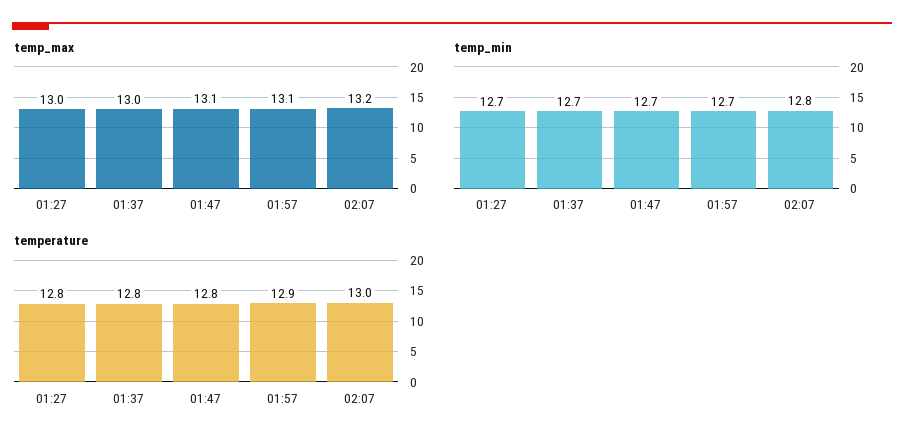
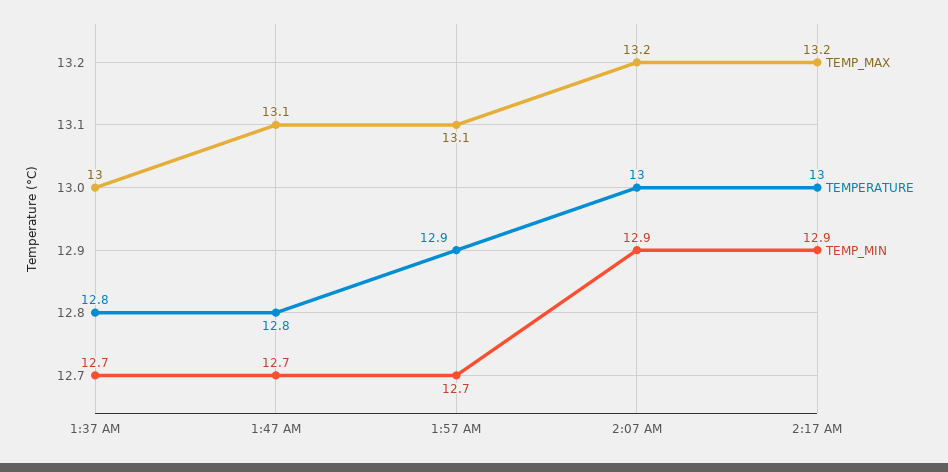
temp_max, 01:27: 13 -> none
temp_min, 01:27: 12.7 -> none
temp_min, 02:07: 12.8 -> 12.9
temperature, 01:27: 12.8 -> none
temp_max, 2:17 AM: none -> 13.2
temperature, 2:17 AM: none -> 13
temp_min, 2:17 AM: none -> 12.9

